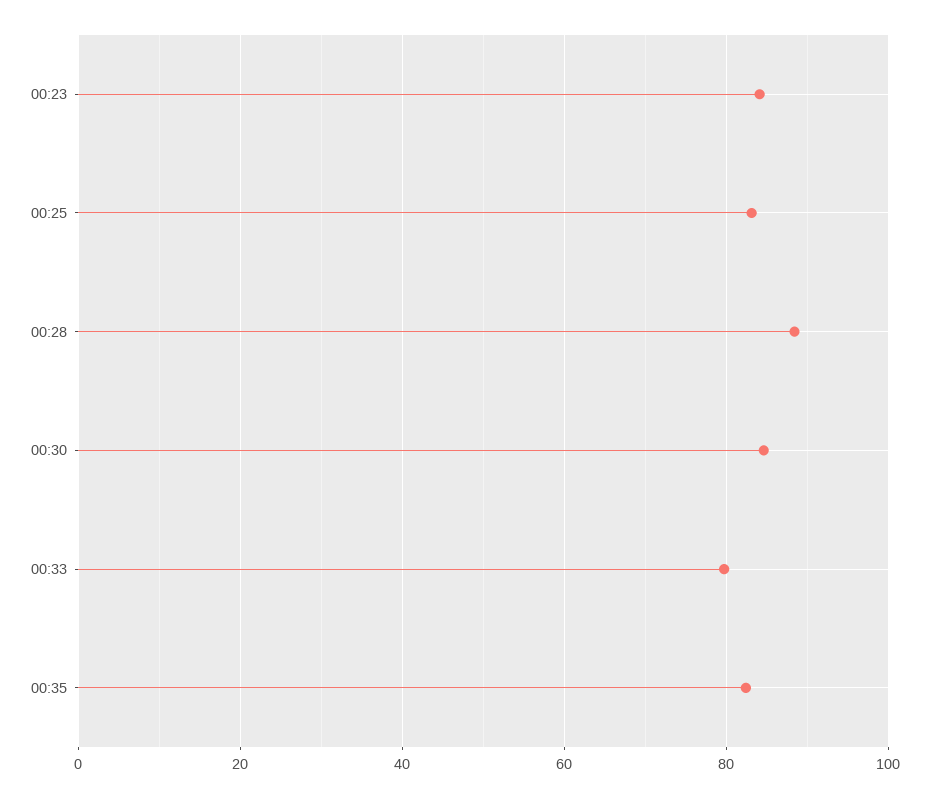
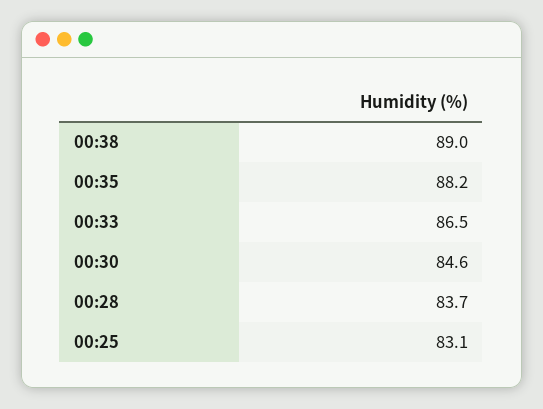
00:23: 84 -> none
00:28: 88 -> 83.7
00:33: 80 -> 86.5
00:35: 82 -> 88.2
00:38: none -> 89

